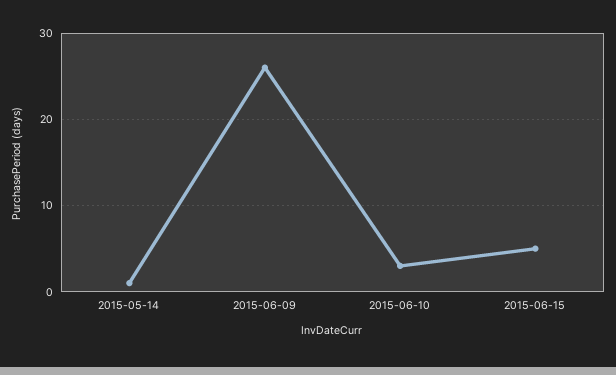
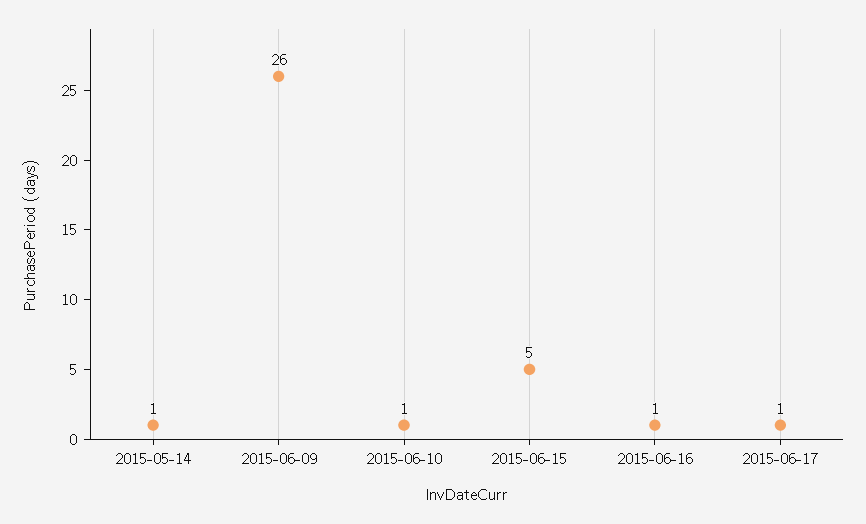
2015-06-10: 3 -> 1
2015-06-16: none -> 1
2015-06-17: none -> 1

